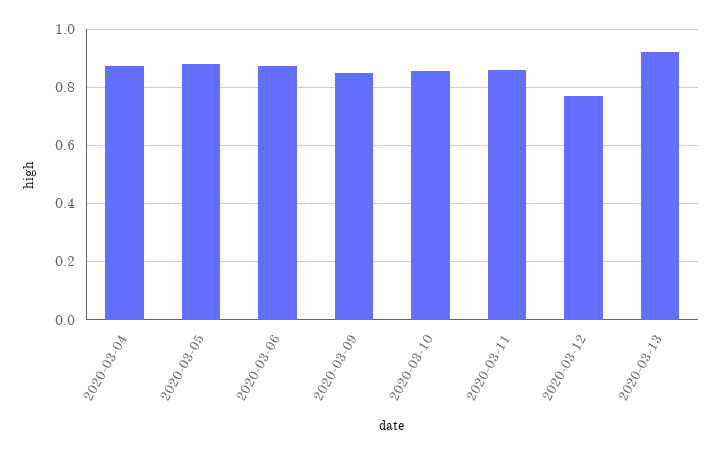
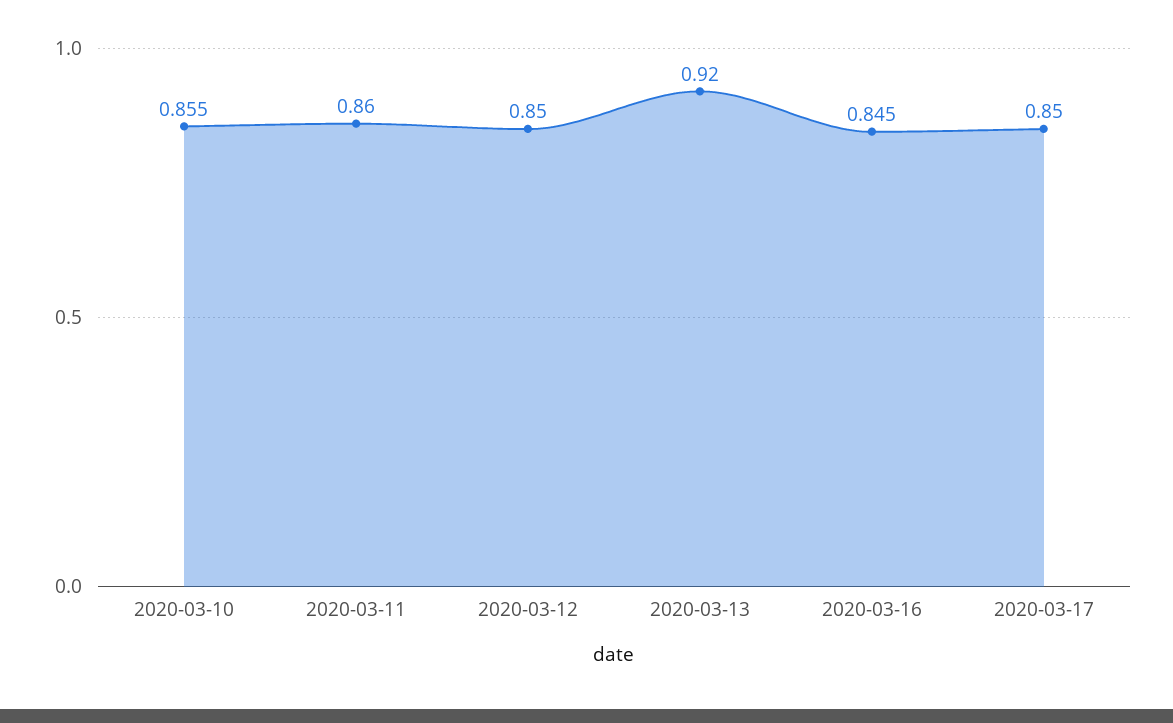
2020-03-04: 0.875 -> none
2020-03-05: 0.875 -> none
2020-03-06: 0.875 -> none
2020-03-09: 0.85 -> none
2020-03-12: 0.775 -> 0.85
2020-03-16: none -> 0.845
2020-03-17: none -> 0.85

